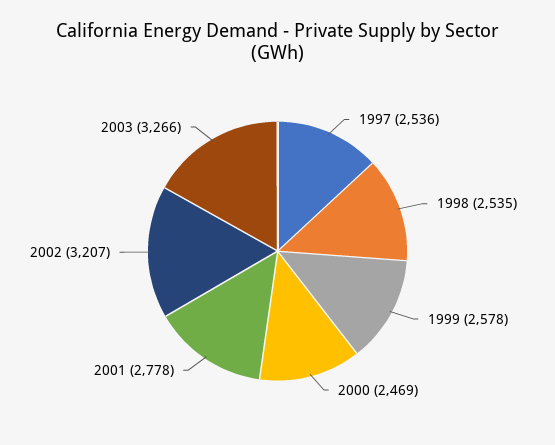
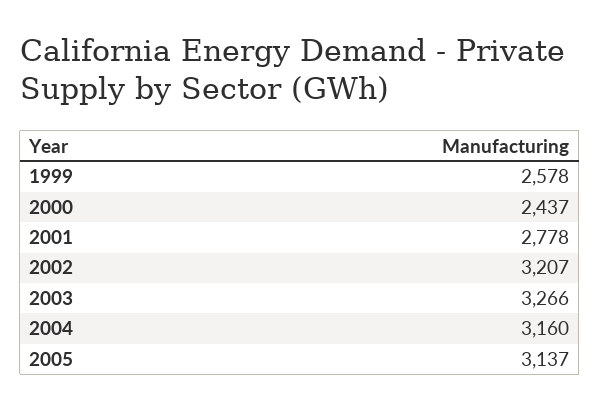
1997: 2536 -> none
1998: 2535 -> none
2000: 2469 -> 2437
2004: none -> 3160
2005: none -> 3137

